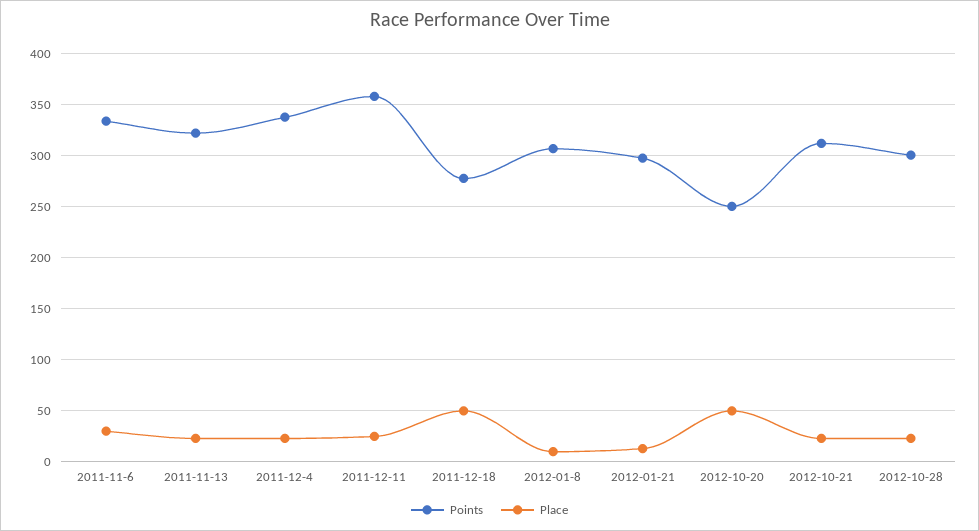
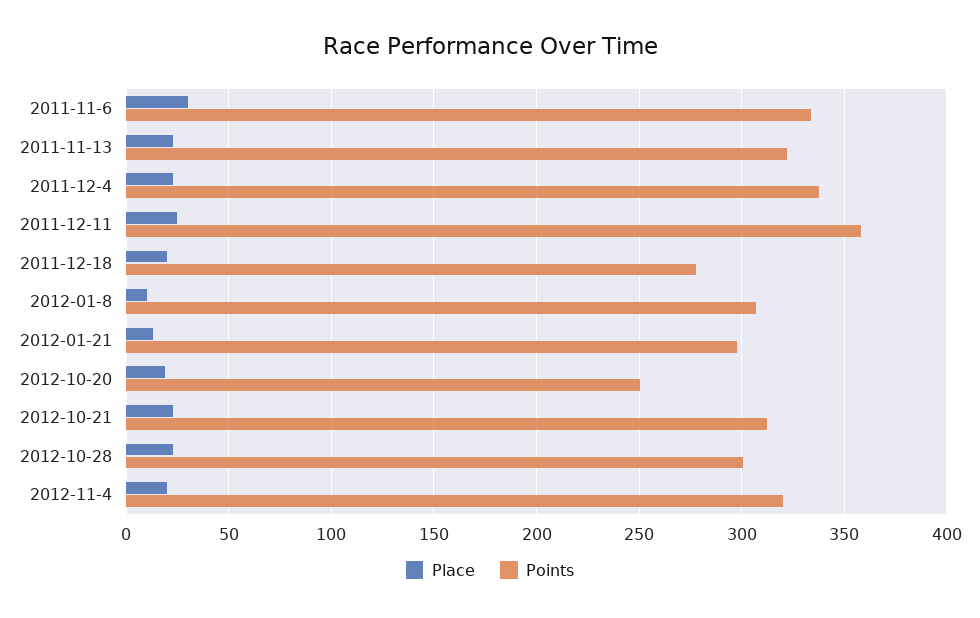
Place, 2011-12-18: 50 -> 20
Place, 2012-10-20: 50 -> 20
Place, 2012-11-4: none -> 20
Points, 2012-11-4: none -> 320

